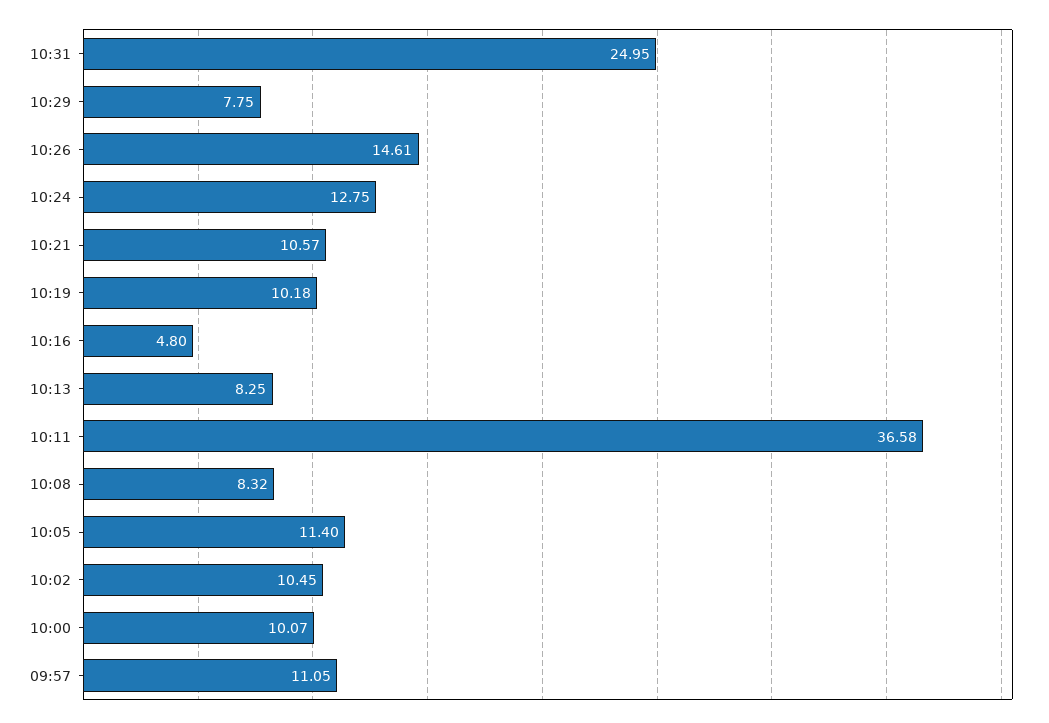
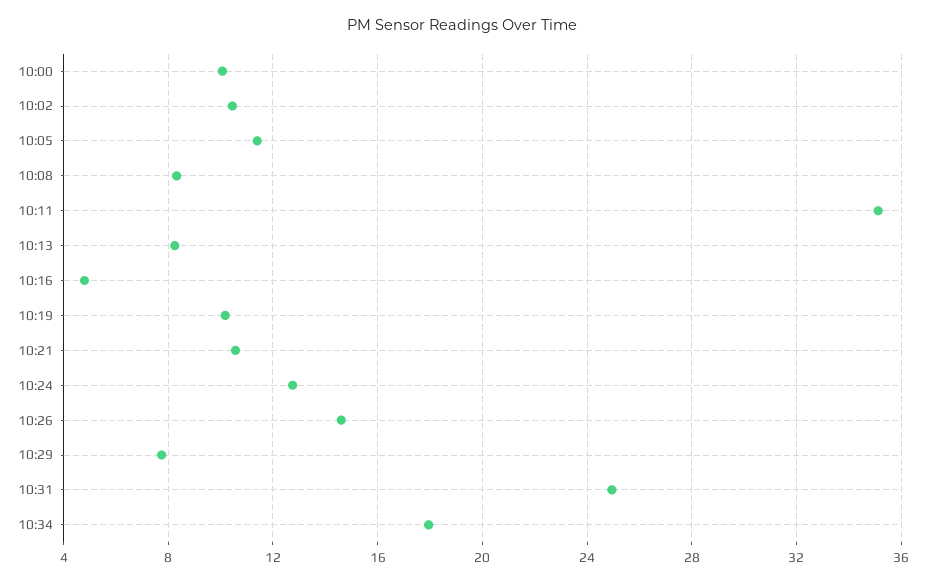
10:11: 36.58 -> 35
09:57: 11.05 -> none
10:34: none -> 18

